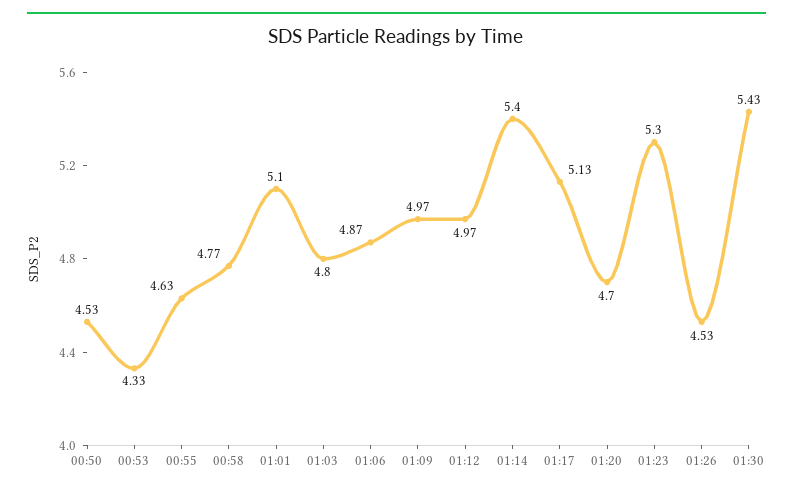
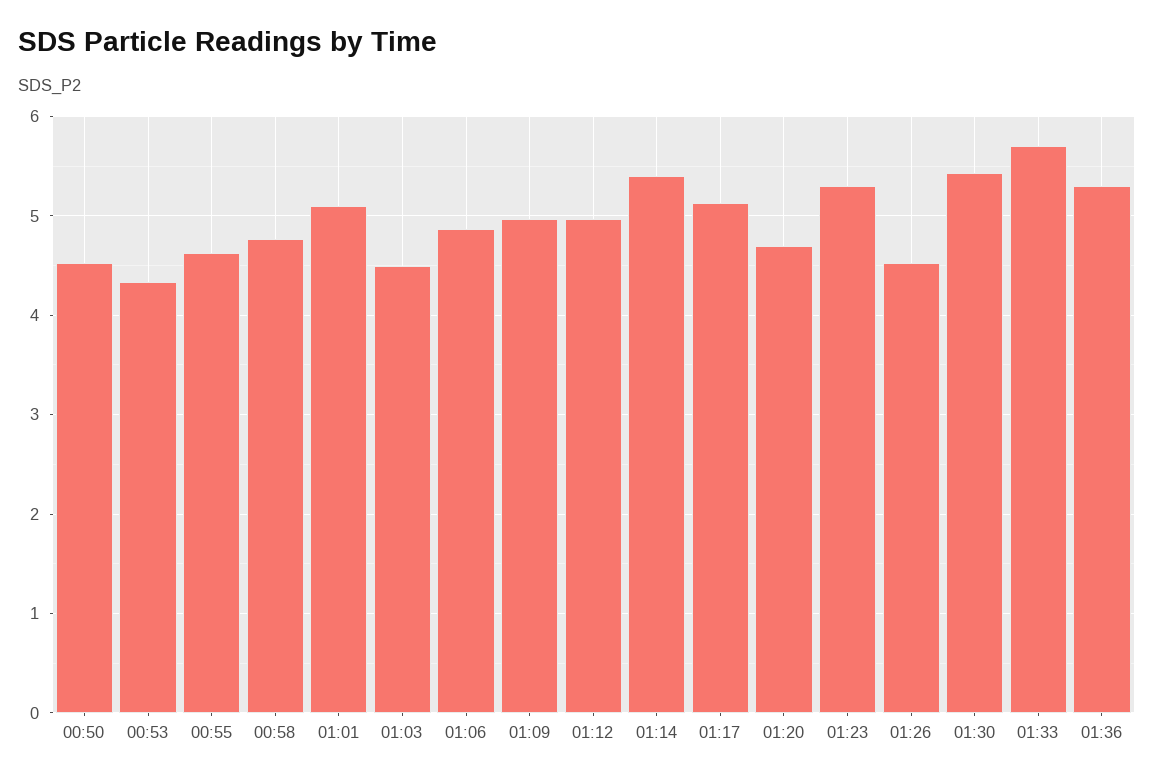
01:03: 4.8 -> 4.5
01:33: none -> 5.7
01:36: none -> 5.3

